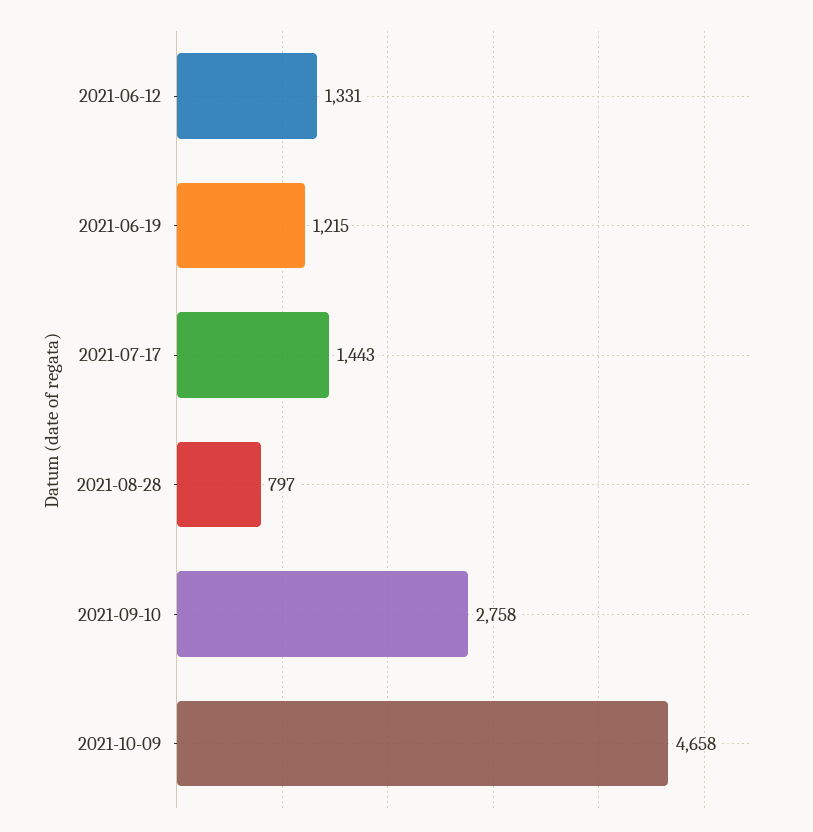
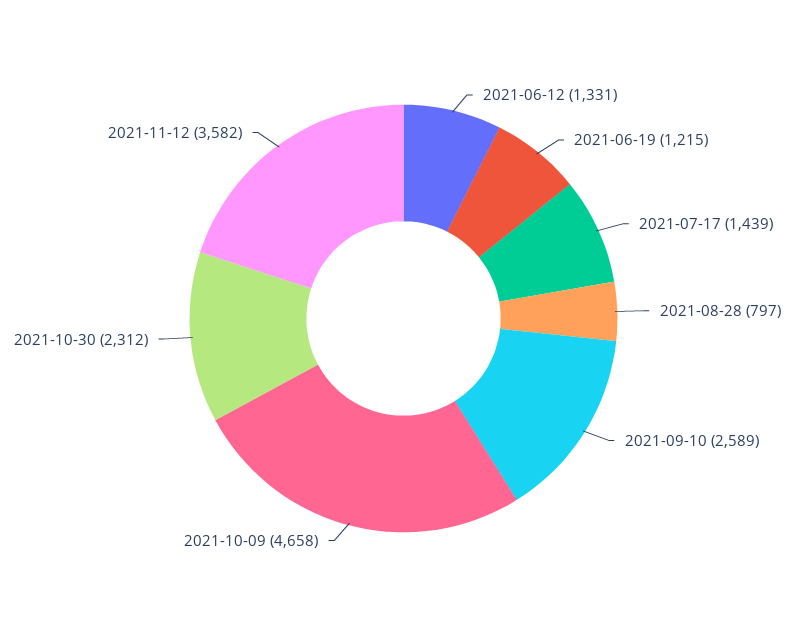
2021-07-17: 1443 -> 1439
2021-09-10: 2758 -> 2589
2021-10-30: none -> 2312
2021-11-12: none -> 3582

